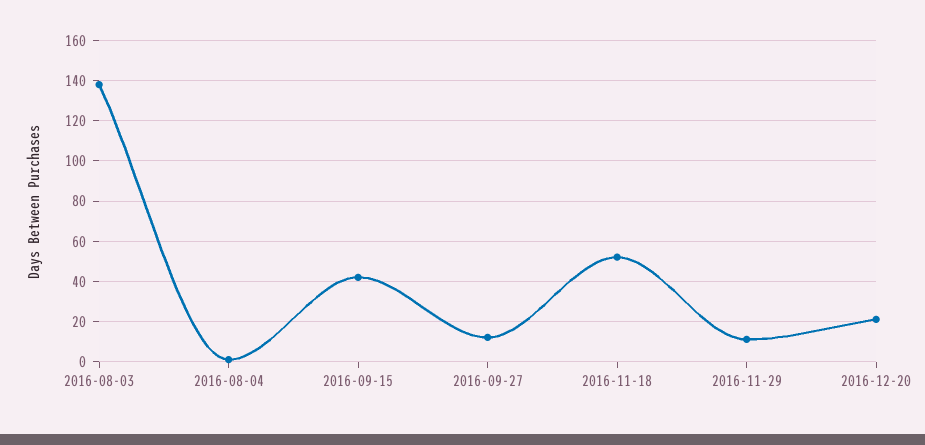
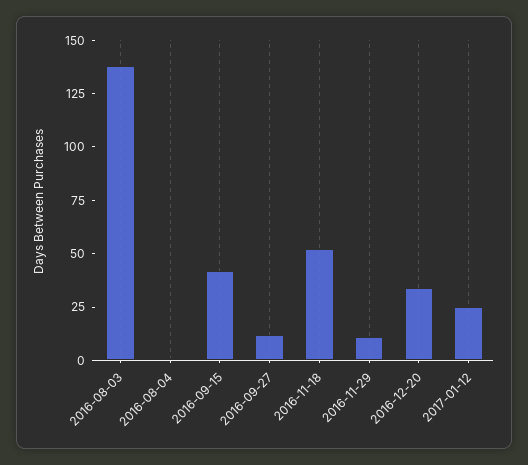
2016-12-20: 20 -> 35
2017-01-12: none -> 25

